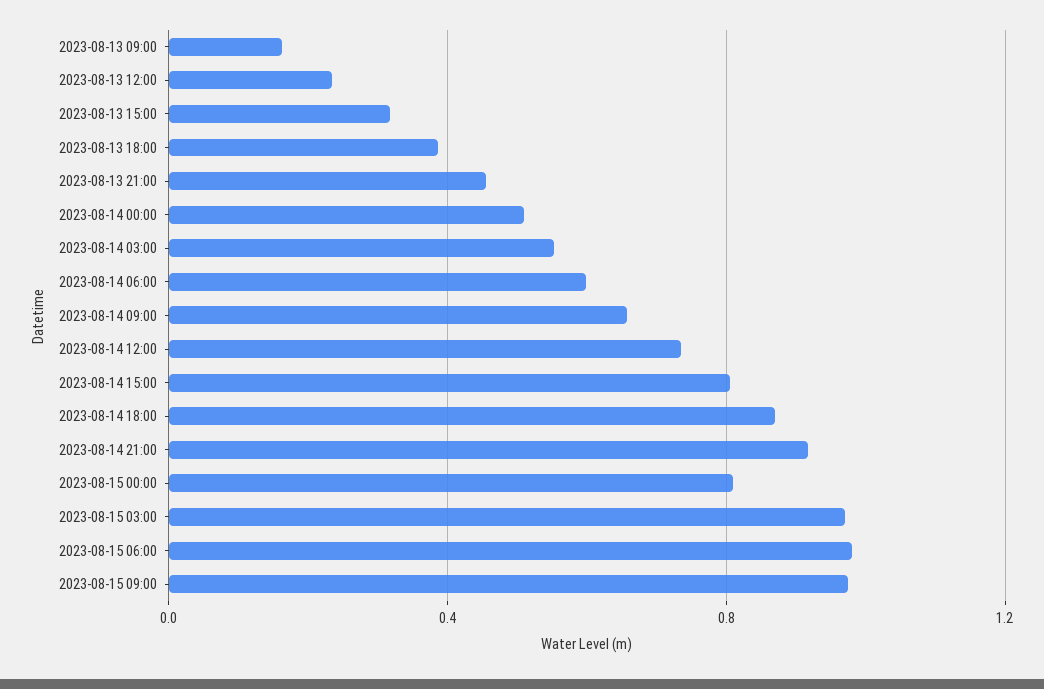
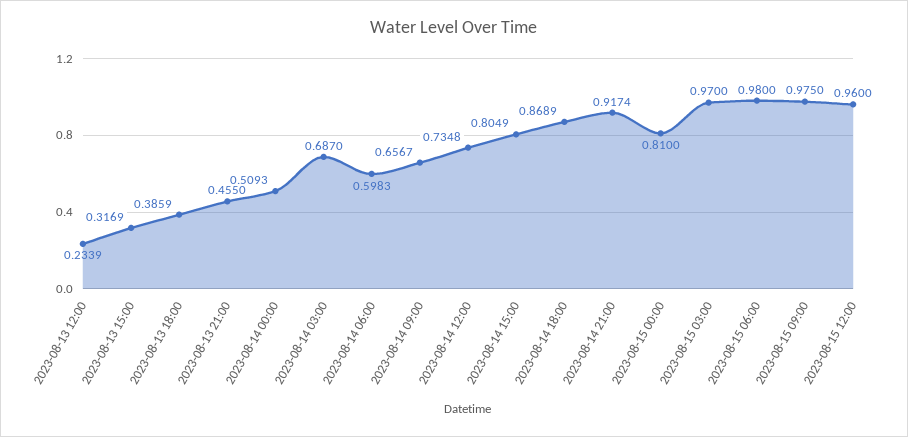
2023-08-13 09:00: 0.15 -> none
2023-08-14 03:00: 0.55 -> 0.687
2023-08-15 12:00: none -> 0.96

